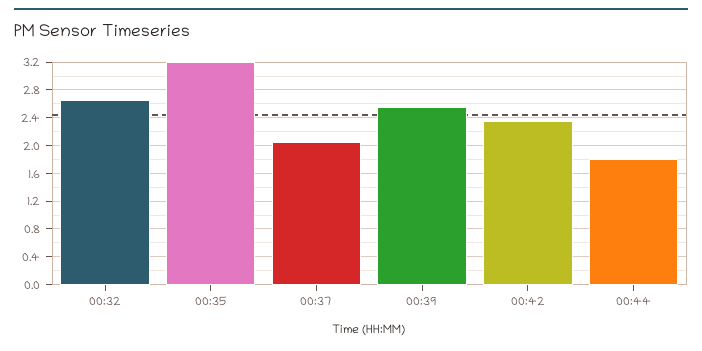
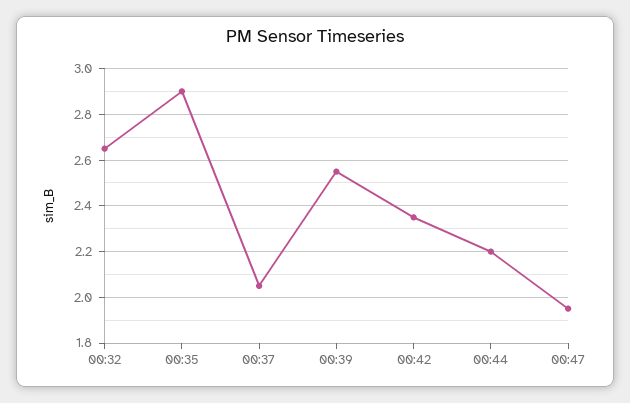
00:35: 3.2 -> 2.9
00:44: 1.8 -> 2.2
00:47: none -> 1.95

